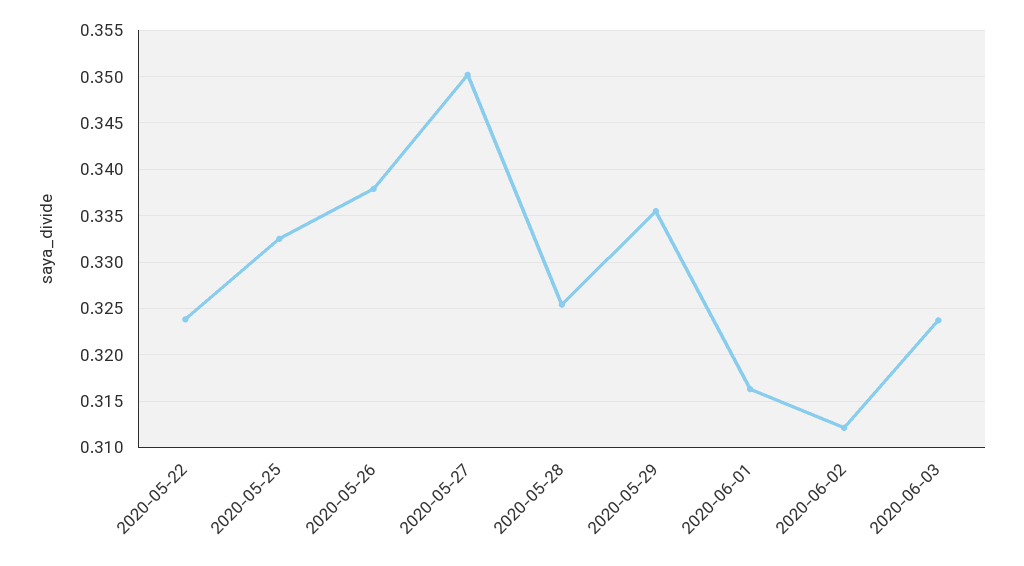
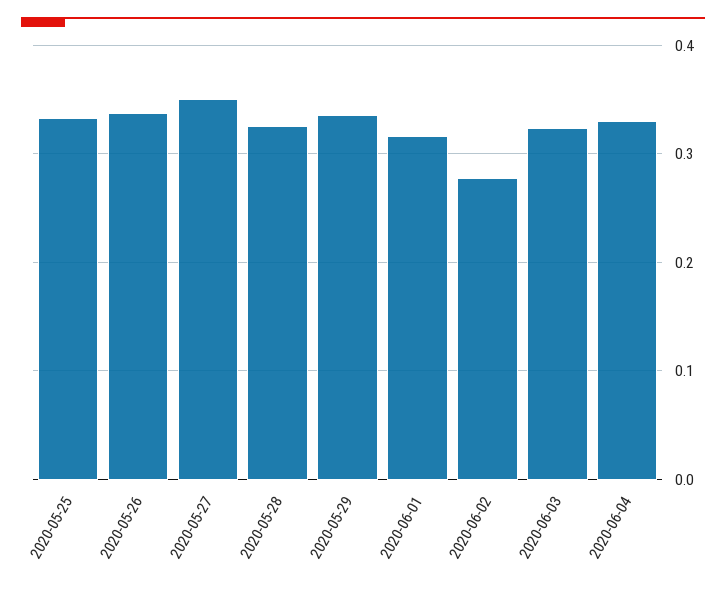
2020-05-22: 0.324 -> none
2020-06-02: 0.312 -> 0.28
2020-06-04: none -> 0.33

